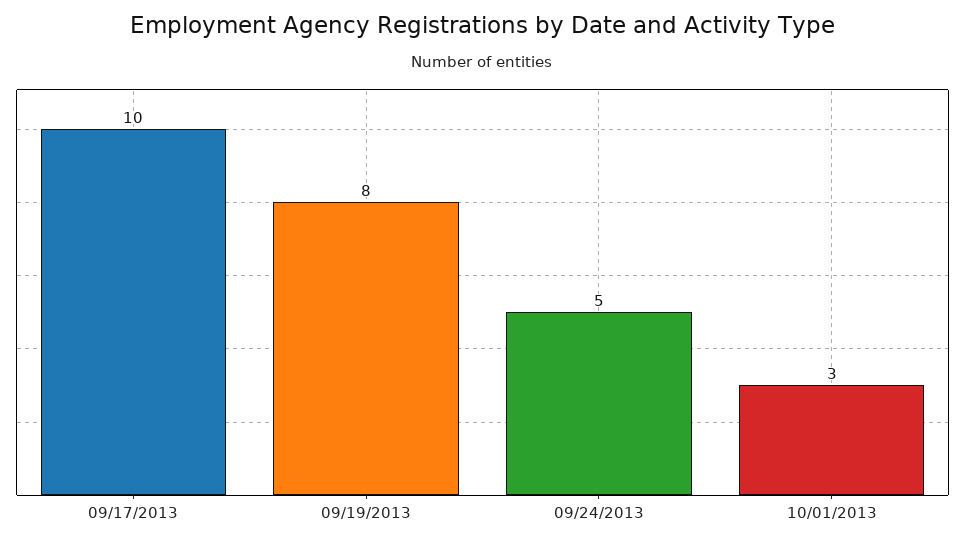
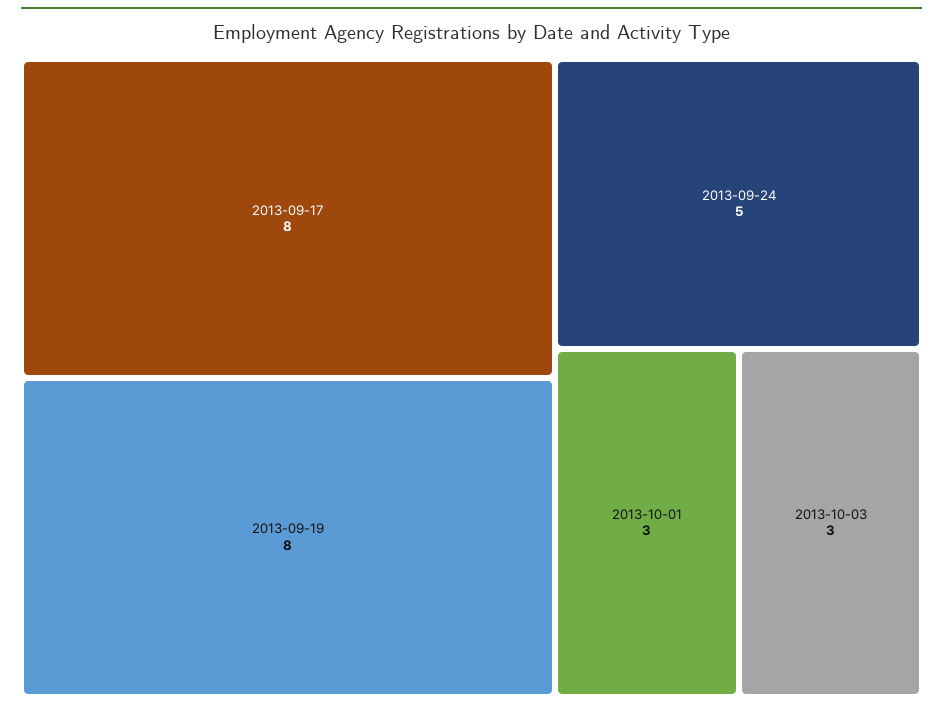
09/17/2013: 10 -> 8
2013-10-03: none -> 3

